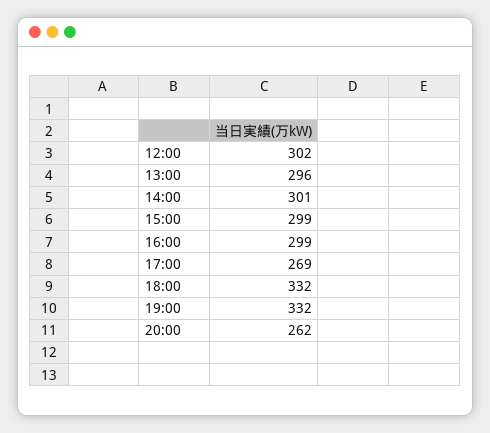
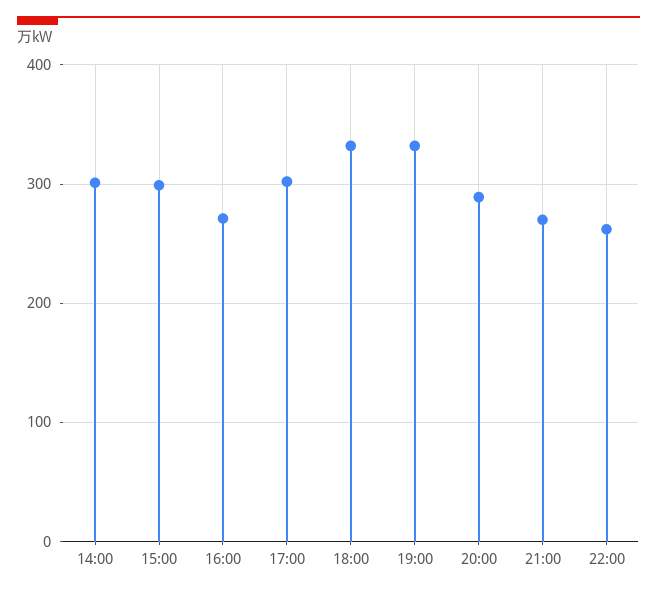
12:00: 302 -> none
13:00: 296 -> none
16:00: 299 -> 270
17:00: 269 -> 300
20:00: 262 -> 290
21:00: none -> 270
22:00: none -> 260

